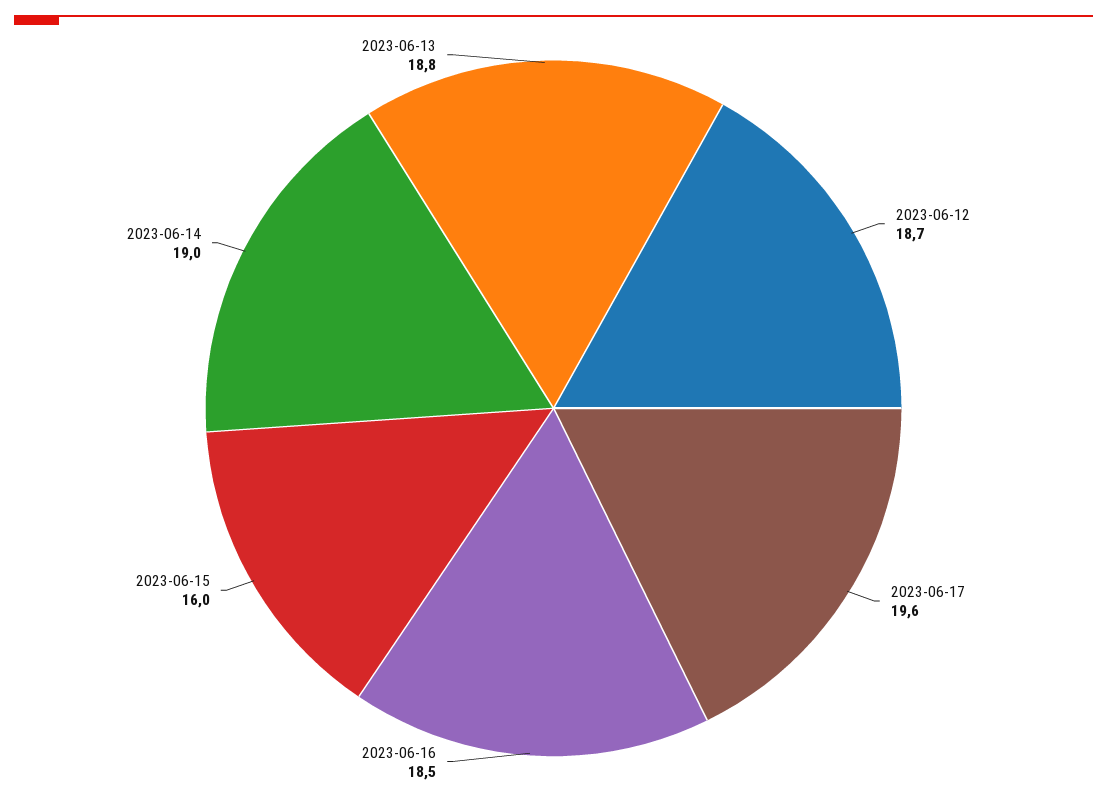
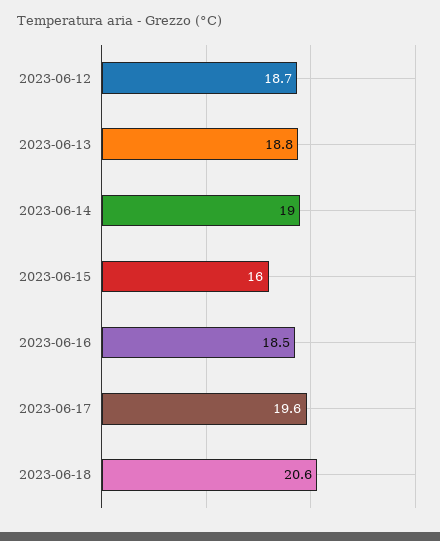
2023-06-18: none -> 20.6

